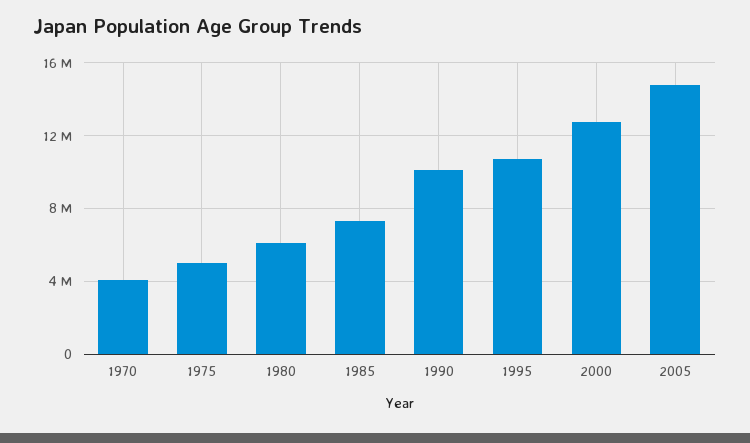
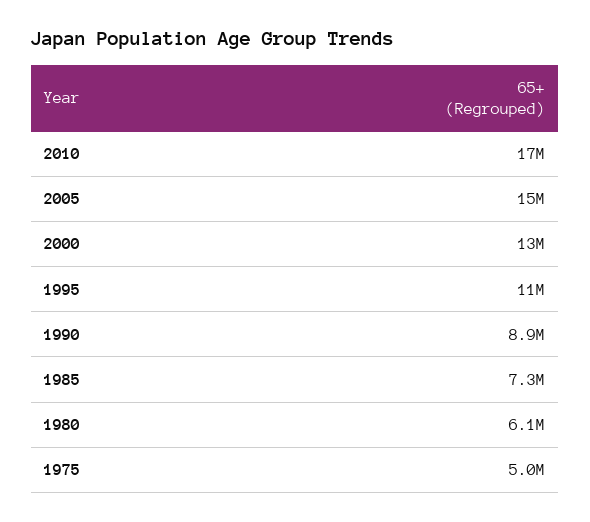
1970: 4000000 -> none
1990: 10000000 -> 8900000
2010: none -> 17000000

